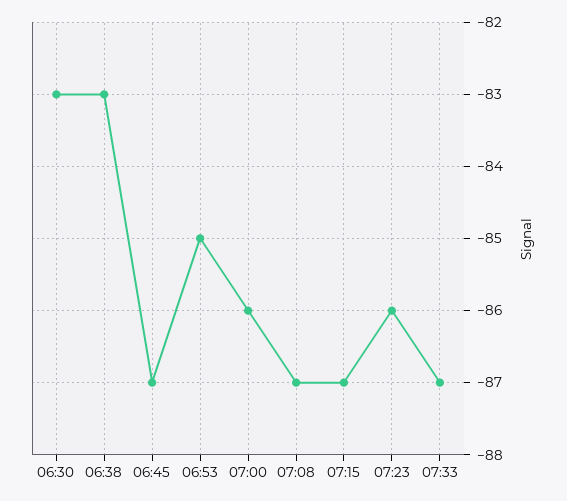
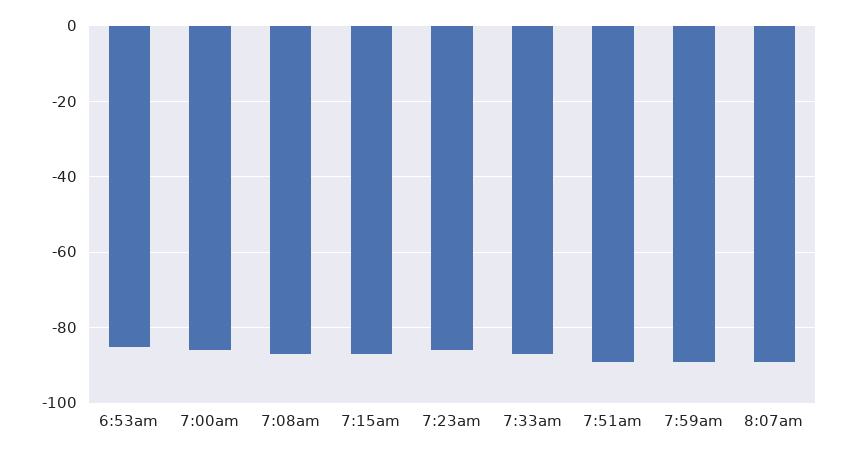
06:30: -83 -> none
06:38: -83 -> none
06:45: -87 -> none
7:51am: none -> -90
7:59am: none -> -90
8:07am: none -> -90

